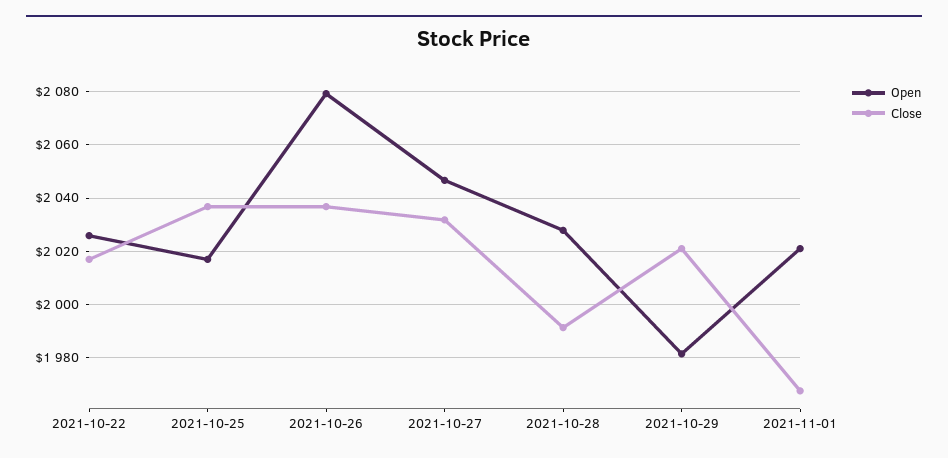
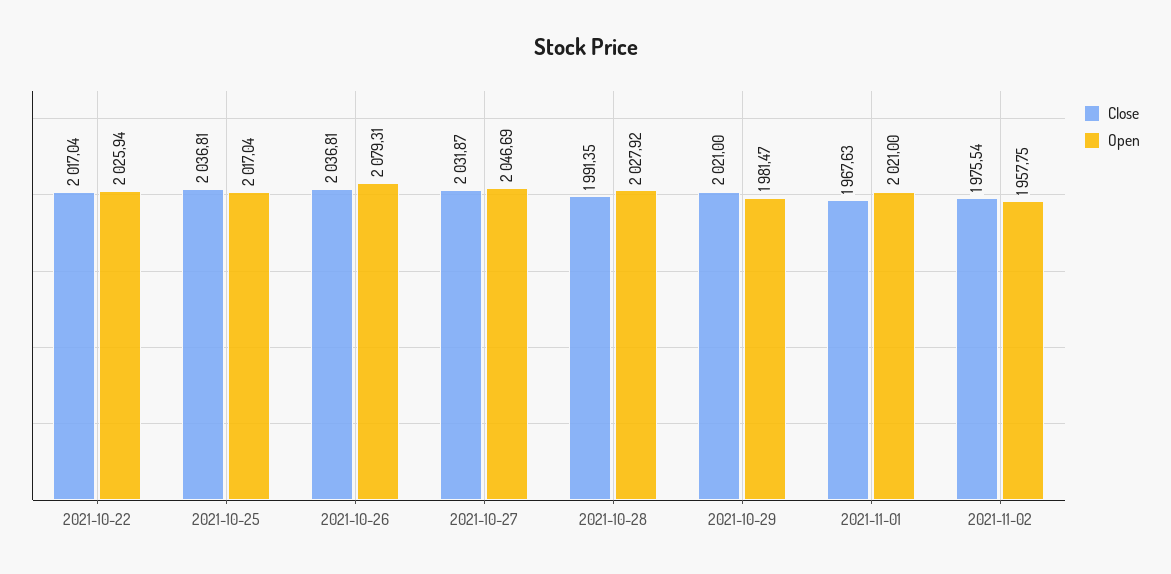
Close, 2021-11-02: none -> 1975.54
Open, 2021-11-02: none -> 1957.75

